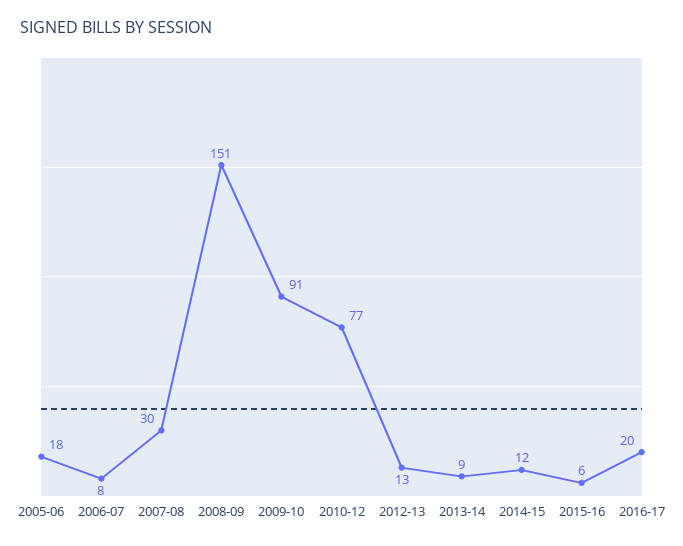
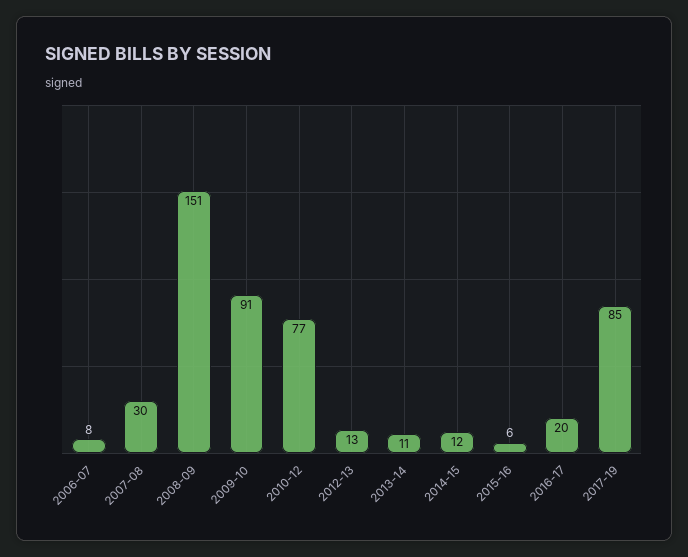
2005-06: 18 -> none
2013-14: 9 -> 11
2017-19: none -> 85

